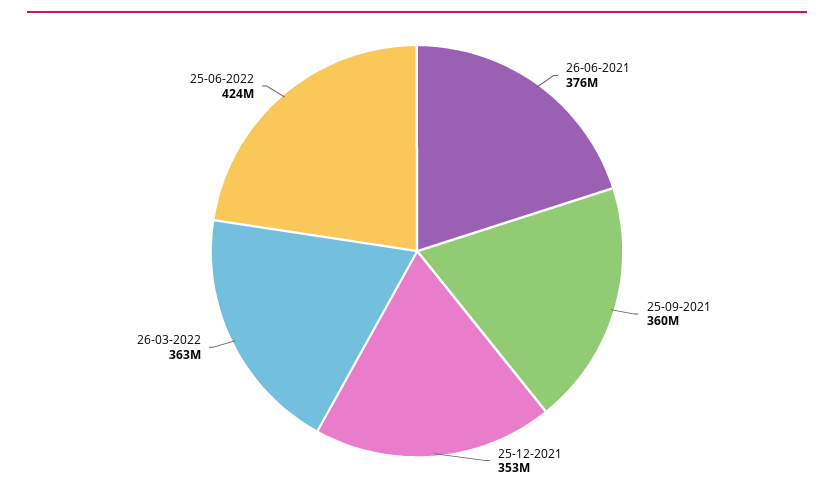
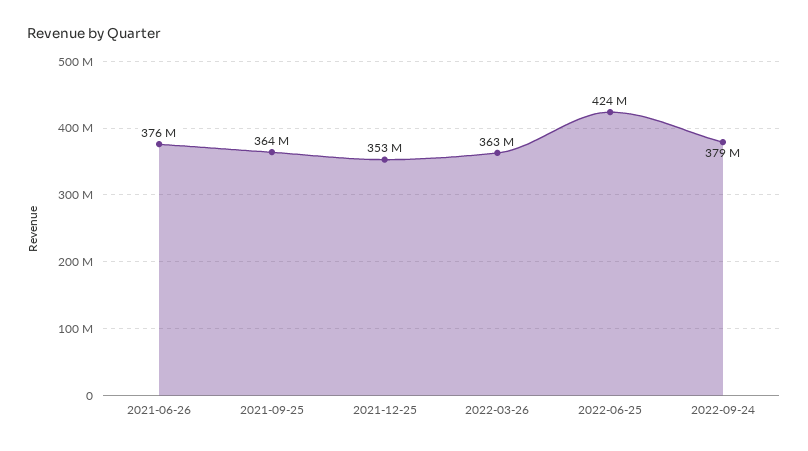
25-09-2021: 360000000 -> 364000000
2022-09-24: none -> 379000000

